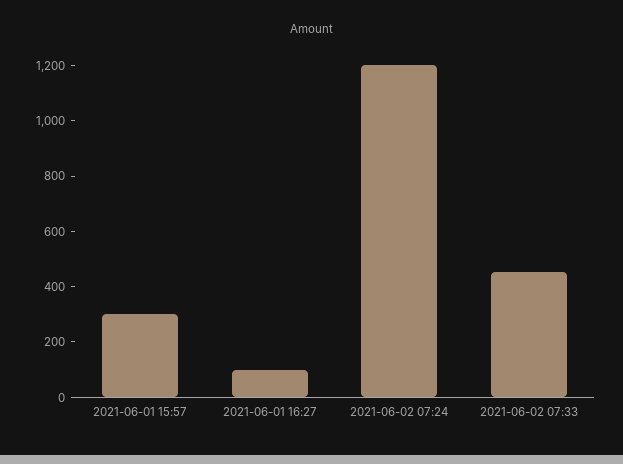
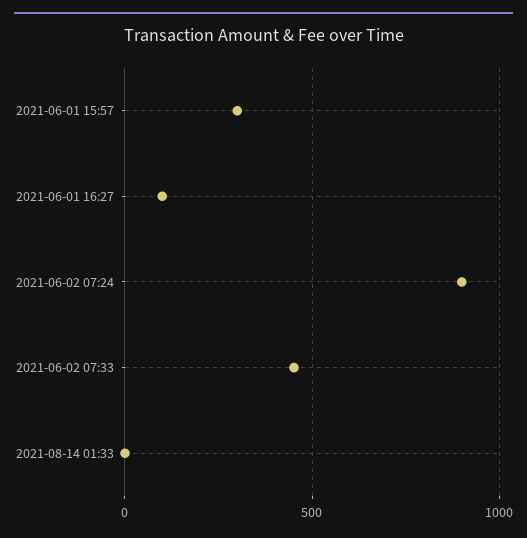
2021-06-02 07:24: 1200 -> 900
2021-08-14 01:33: none -> 0

